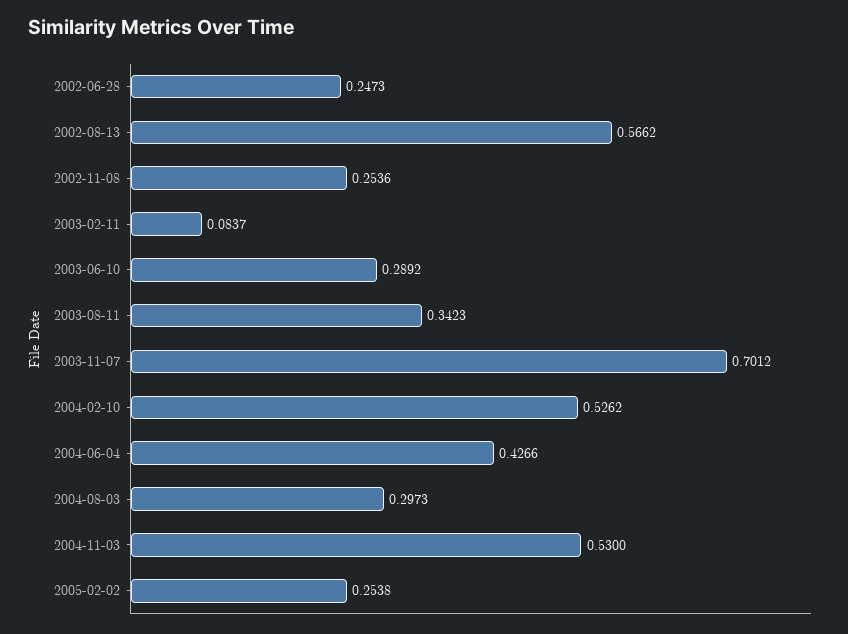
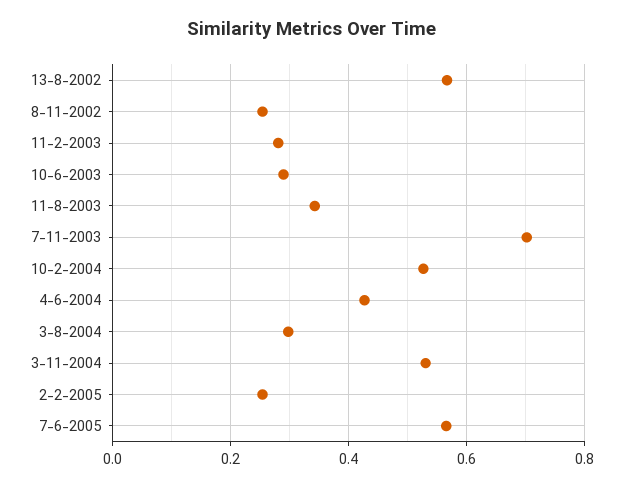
2002-06-28: 0.2473 -> none
2003-02-11: 0.0837 -> 0.28
7-6-2005: none -> 0.56

